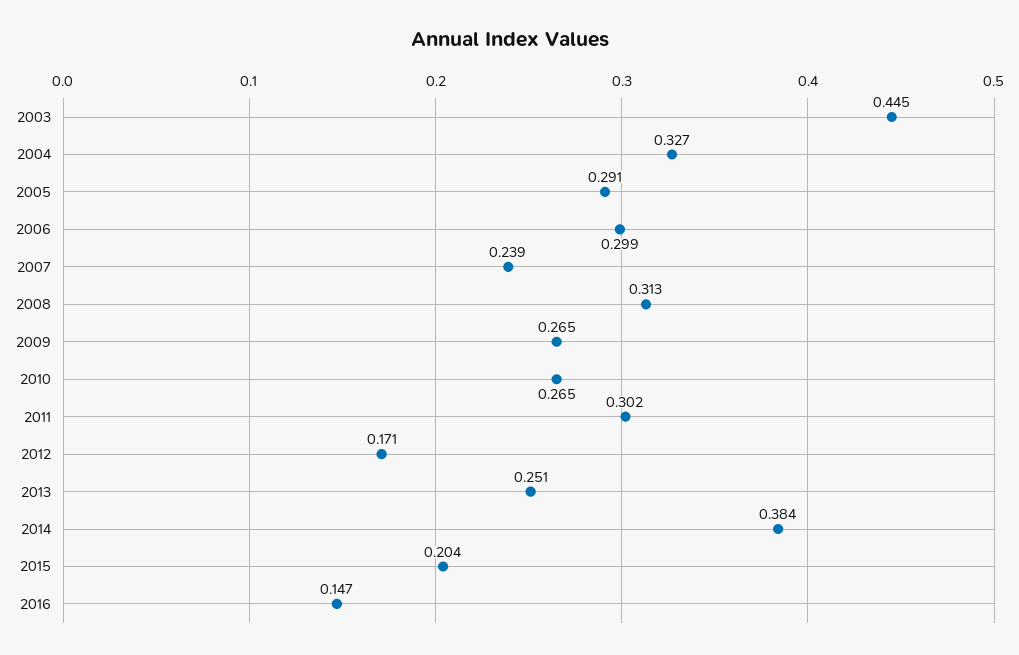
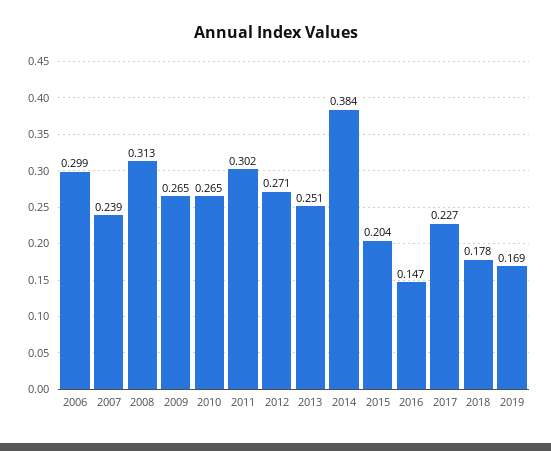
2003: 0.445 -> none
2004: 0.327 -> none
2005: 0.291 -> none
2012: 0.171 -> 0.271
2017: none -> 0.227
2018: none -> 0.178
2019: none -> 0.169

